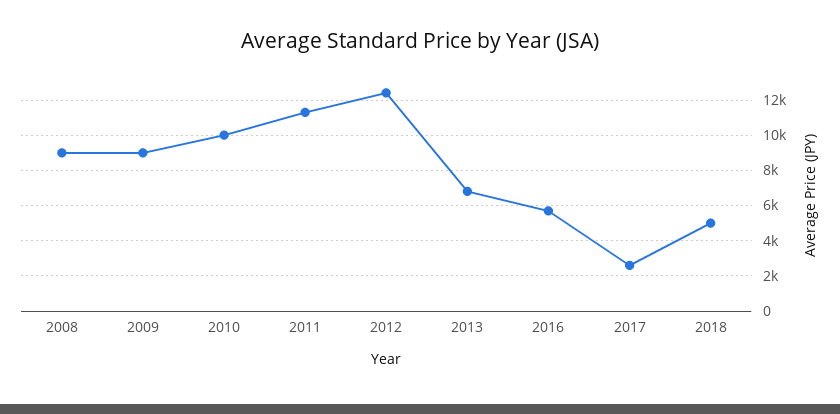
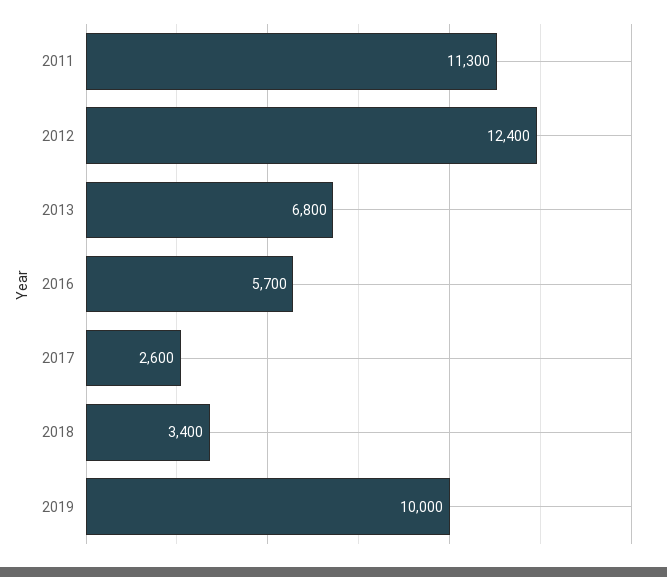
2008: 9000 -> none
2009: 9000 -> none
2010: 10000 -> none
2018: 5000 -> 3400
2019: none -> 10000

